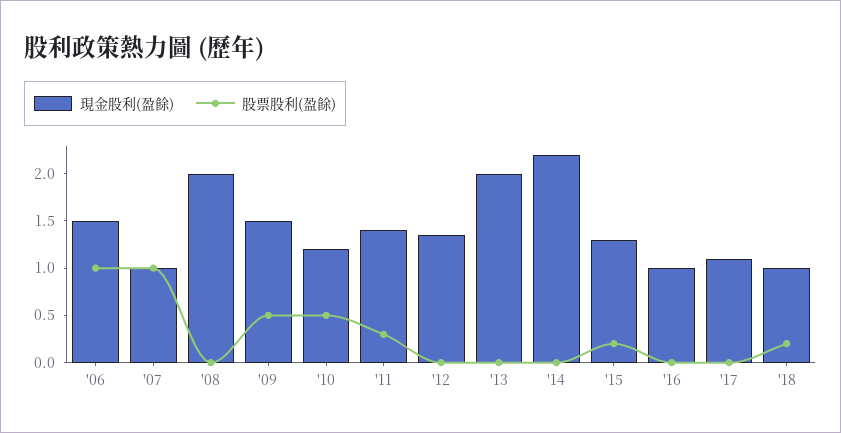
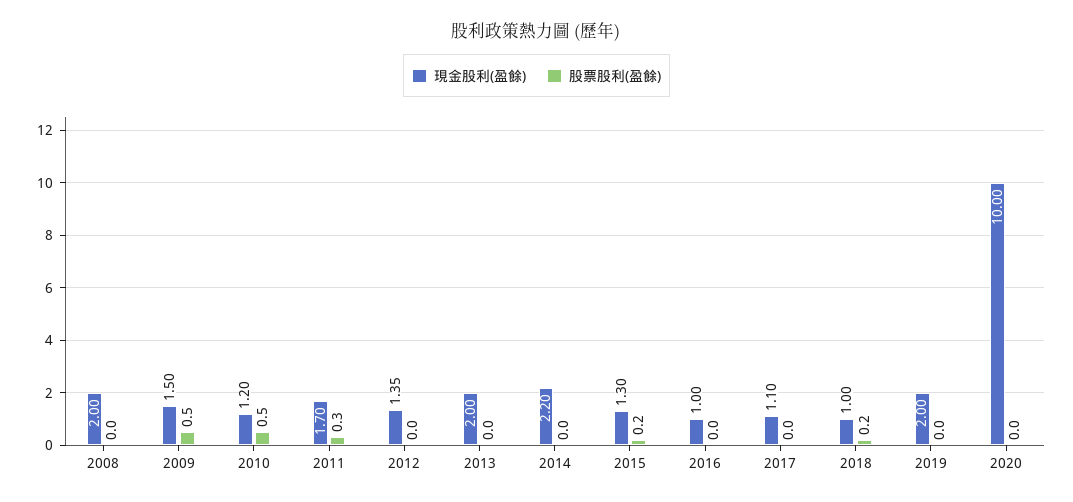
現金股利(盈餘), '06: 1.5 -> none
股票股利(盈餘), '06: 1 -> none
現金股利(盈餘), '07: 1 -> none
股票股利(盈餘), '07: 1 -> none
現金股利(盈餘), '11: 1.4 -> 1.7
現金股利(盈餘), 2019: none -> 2
股票股利(盈餘), 2019: none -> 0
現金股利(盈餘), 2020: none -> 10
股票股利(盈餘), 2020: none -> 0

